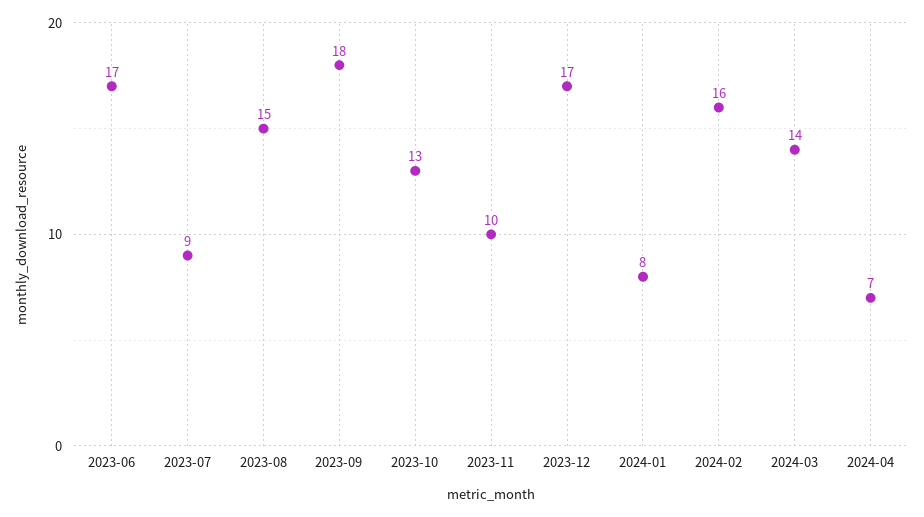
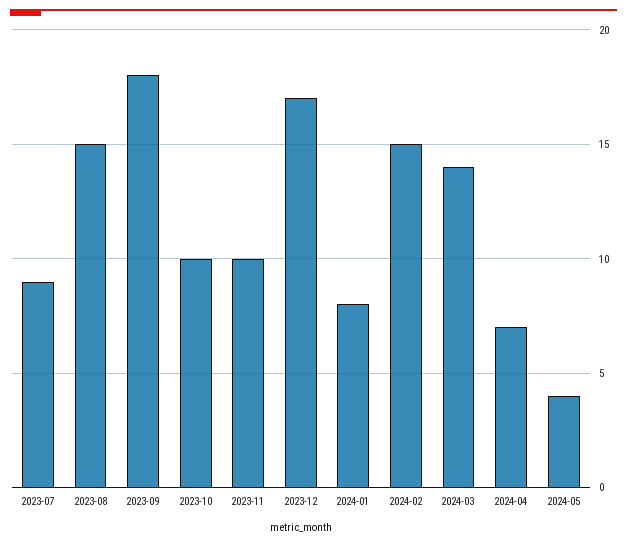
2023-06: 17 -> none
2023-10: 13 -> 10
2024-02: 16 -> 15
2024-05: none -> 4

